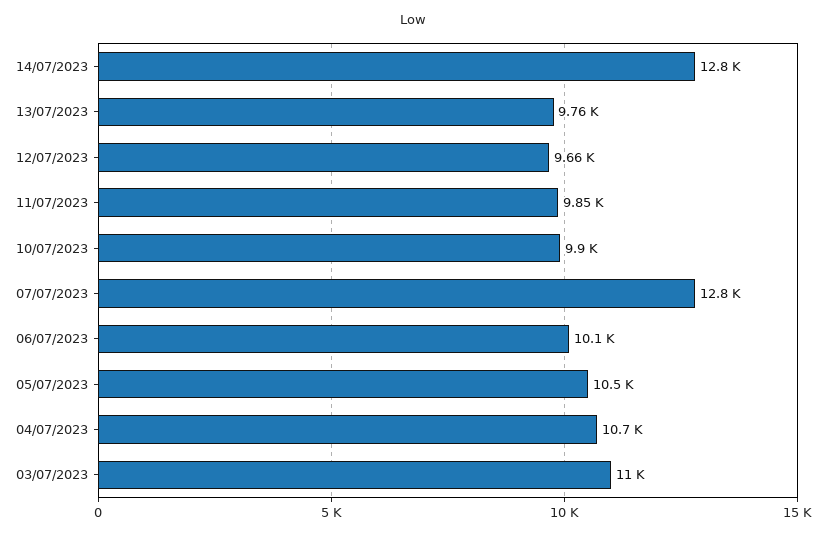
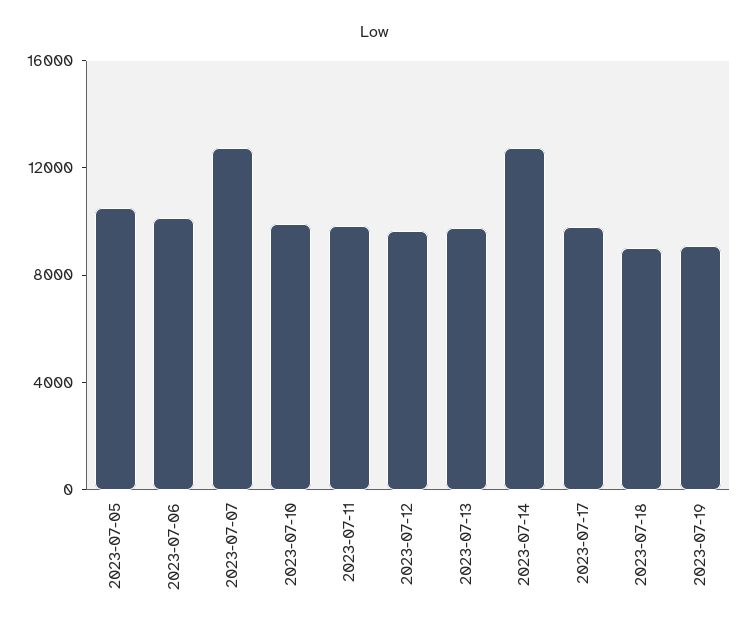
04/07/2023: 10700 -> none
03/07/2023: 11000 -> none
2023-07-17: none -> 10000
2023-07-18: none -> 9000
2023-07-19: none -> 9000

